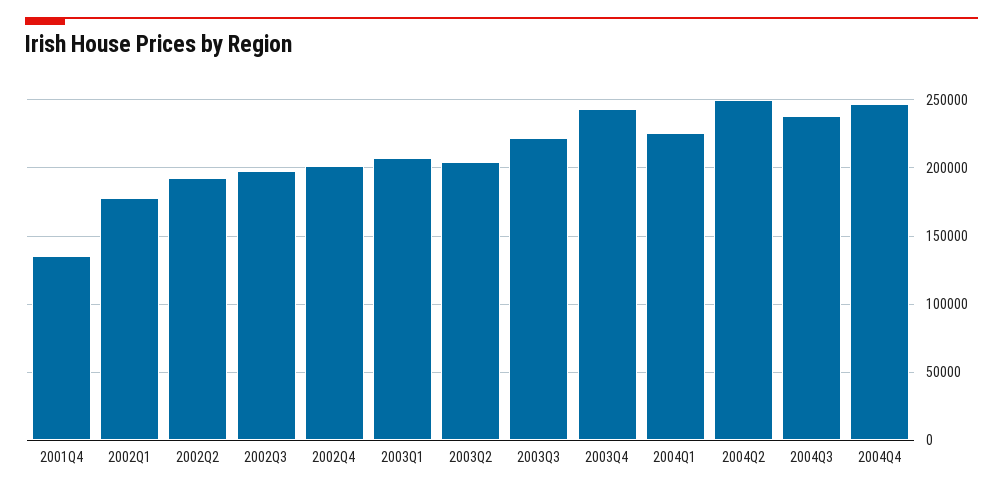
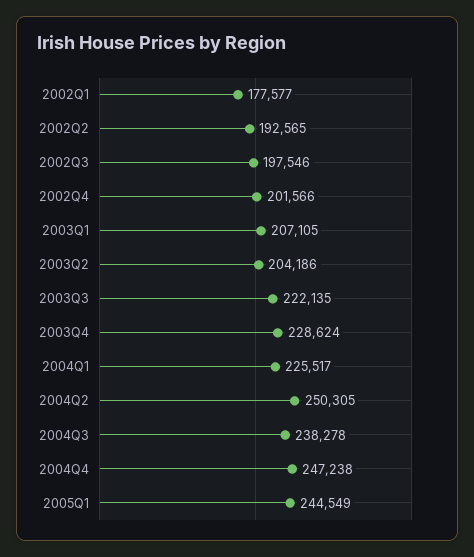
2001Q4: 135000 -> none
2003Q4: 245000 -> 228624
2005Q1: none -> 244549

